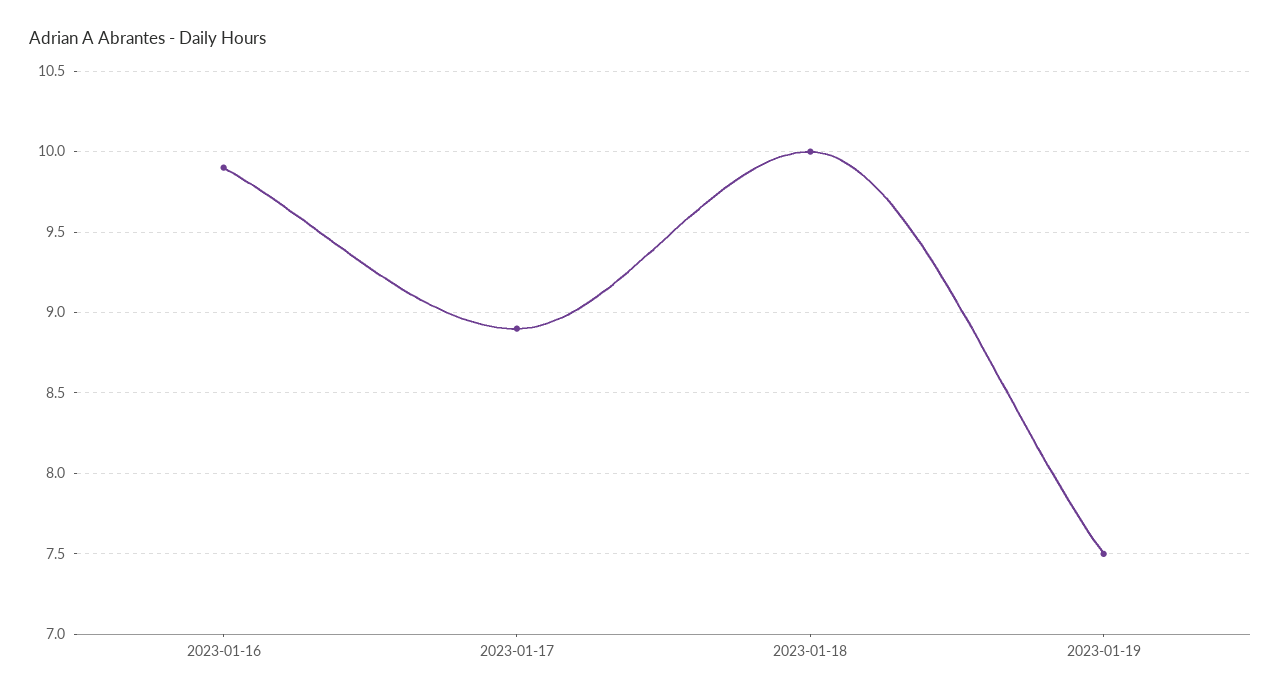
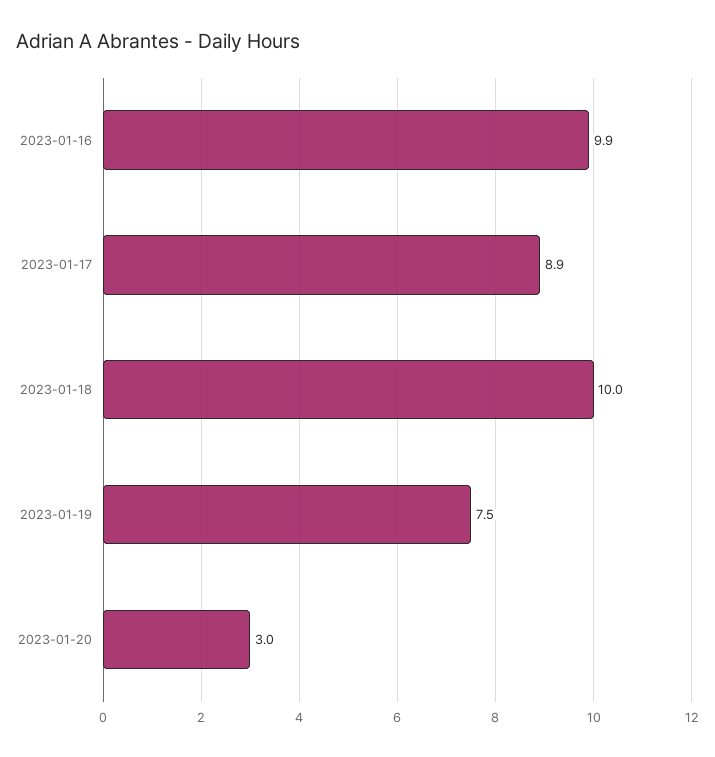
2023-01-20: none -> 3

